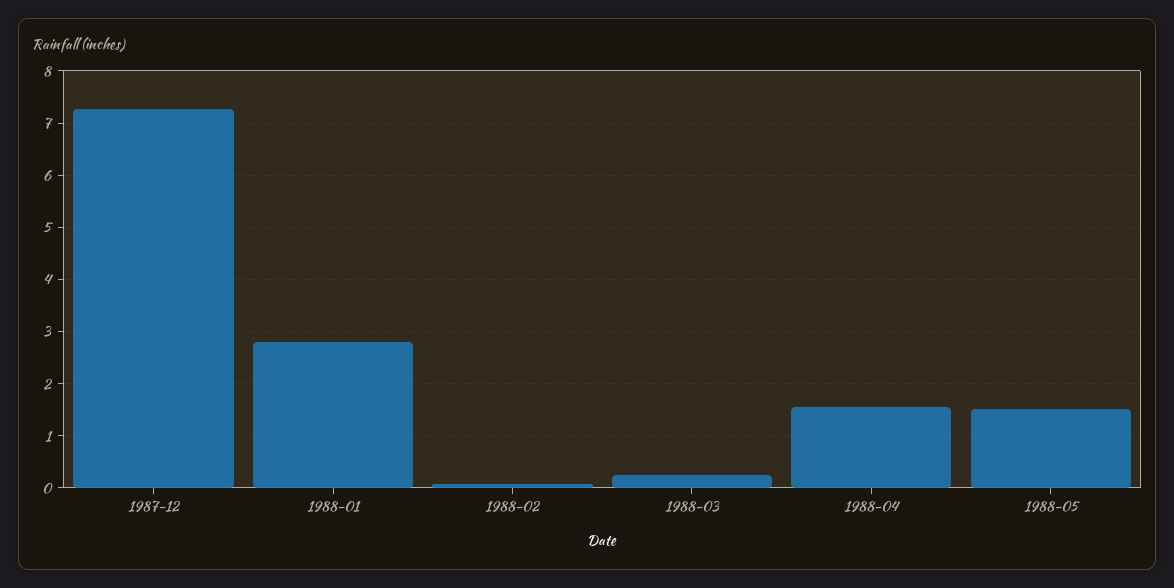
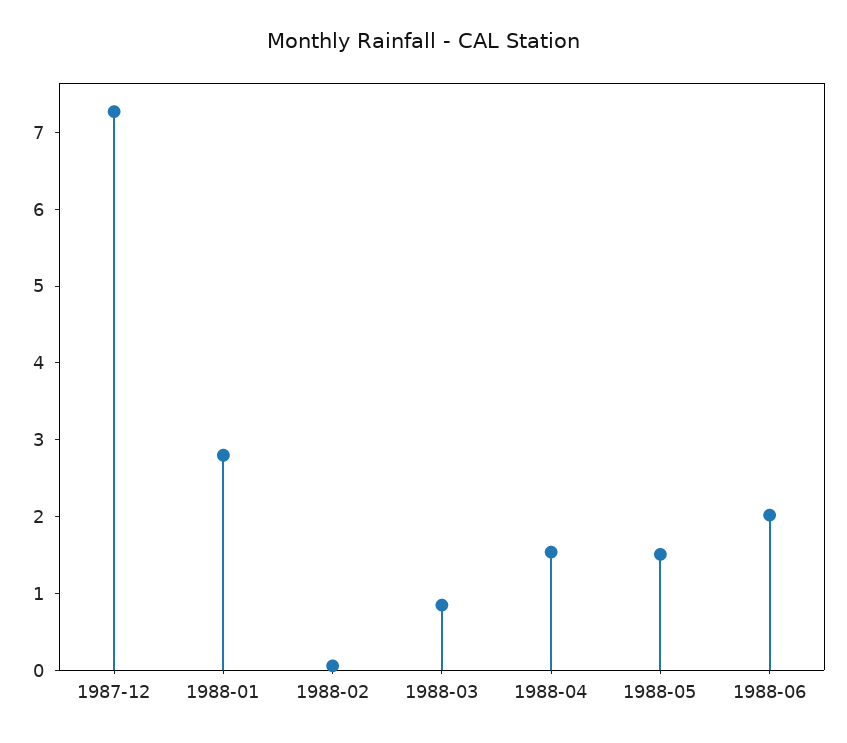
1988-03: 0.2 -> 0.8
1988-06: none -> 2

